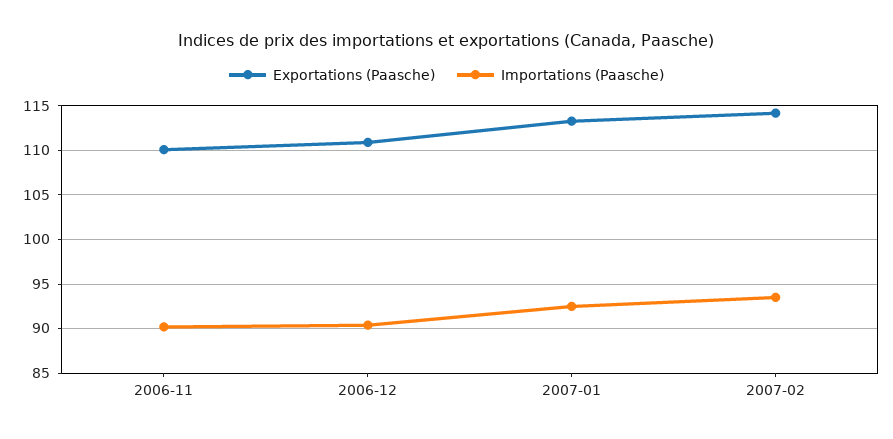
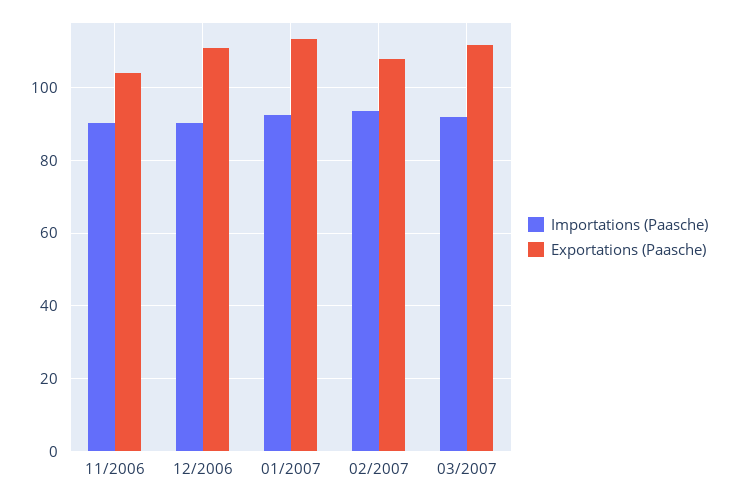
Exportations (Paasche), 2006-11: 110 -> 104
Exportations (Paasche), 2007-02: 114 -> 108
Importations (Paasche), 03/2007: none -> 92
Exportations (Paasche), 03/2007: none -> 112

